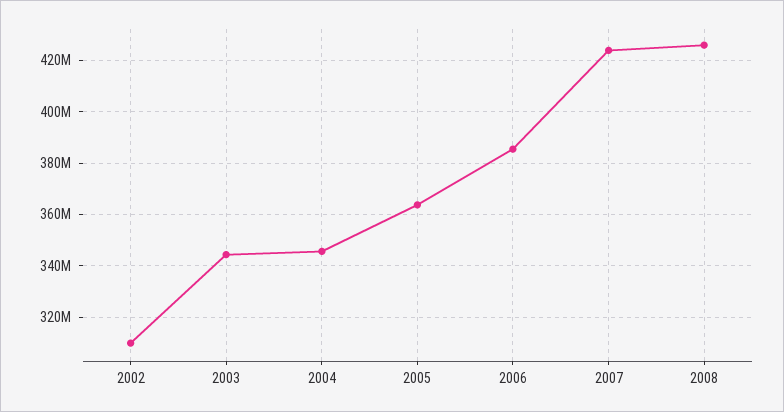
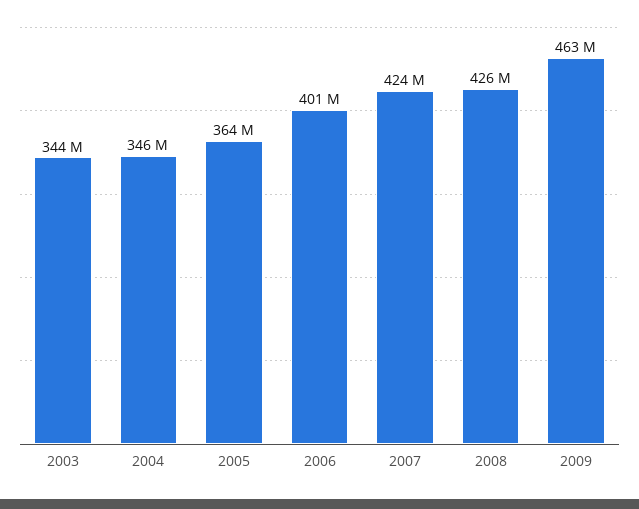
2002: 310000000 -> none
2006: 385000000 -> 401000000
2009: none -> 463000000

